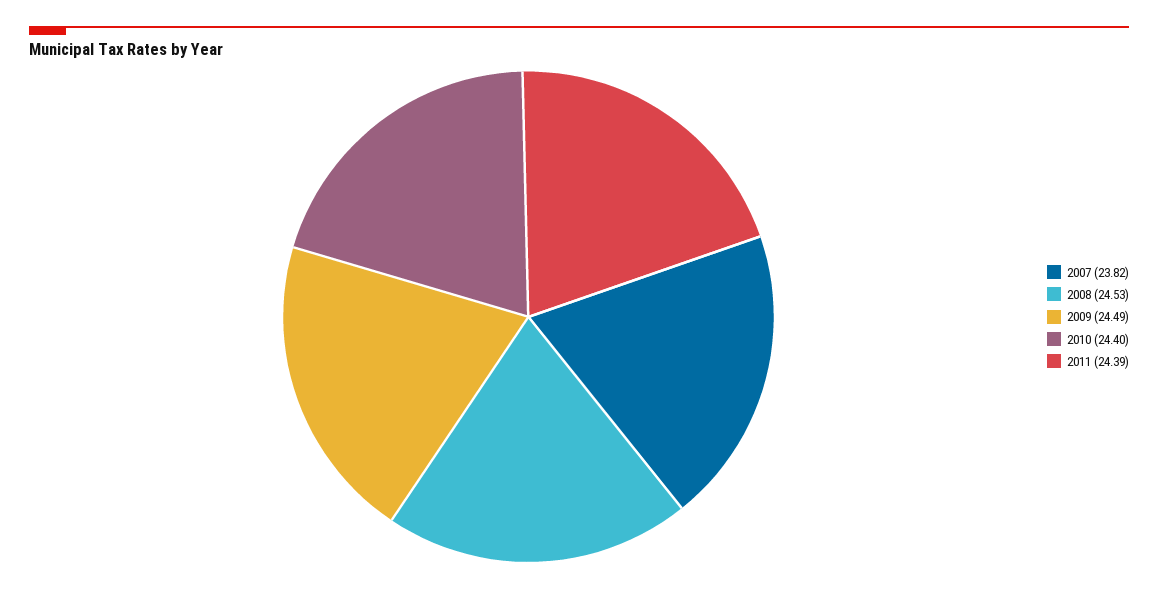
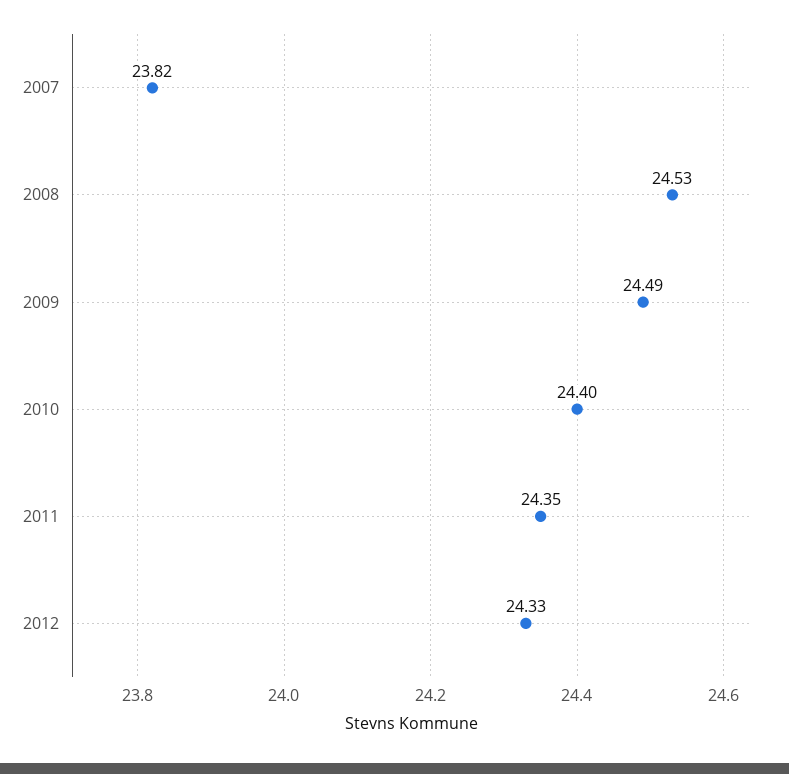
2011: 24.39 -> 24.35
2012: none -> 24.33

